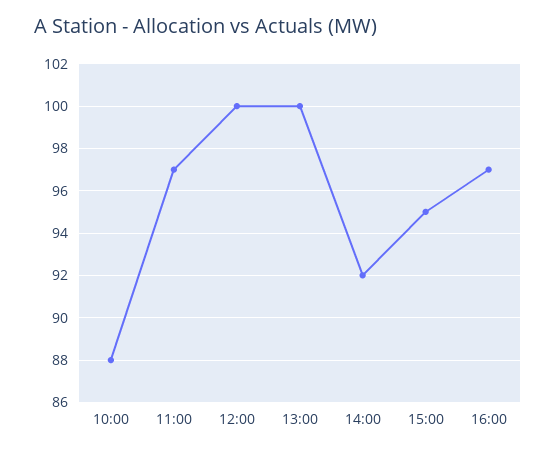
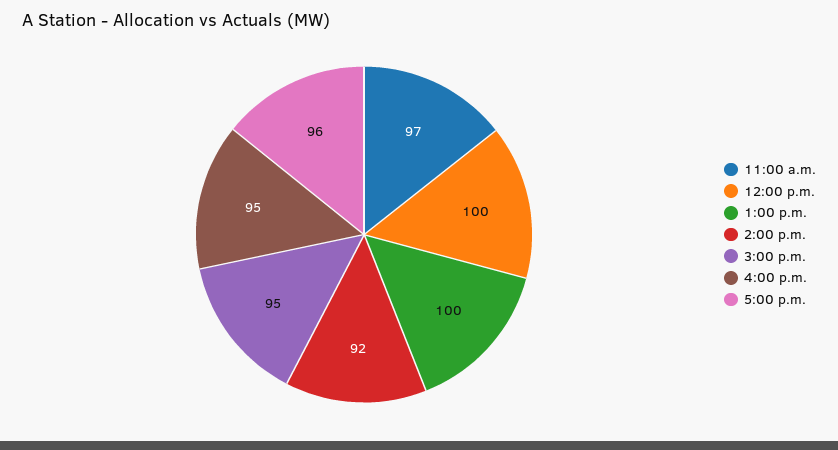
10:00: 88 -> none
16:00: 97 -> 95
5:00 p.m.: none -> 96

